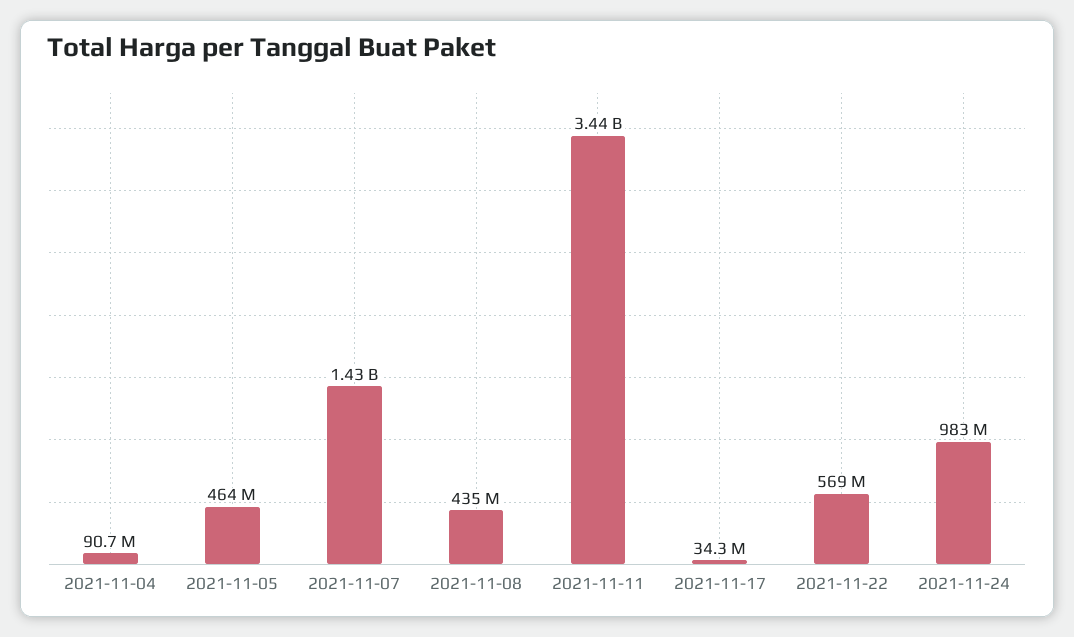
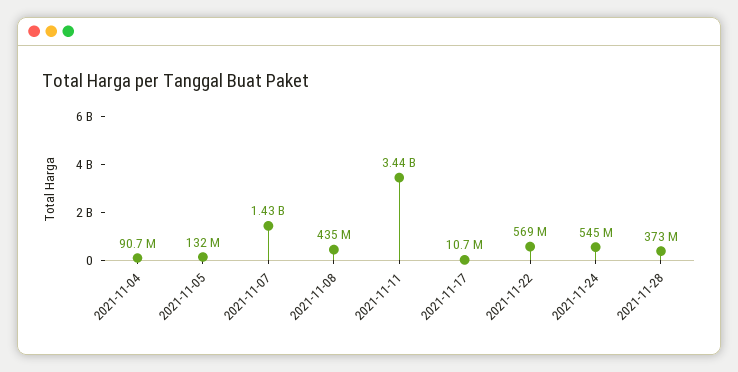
2021-11-05: 464000000 -> 132000000
2021-11-17: 34300000 -> 10700000
2021-11-24: 983000000 -> 545000000
2021-11-28: none -> 373000000

